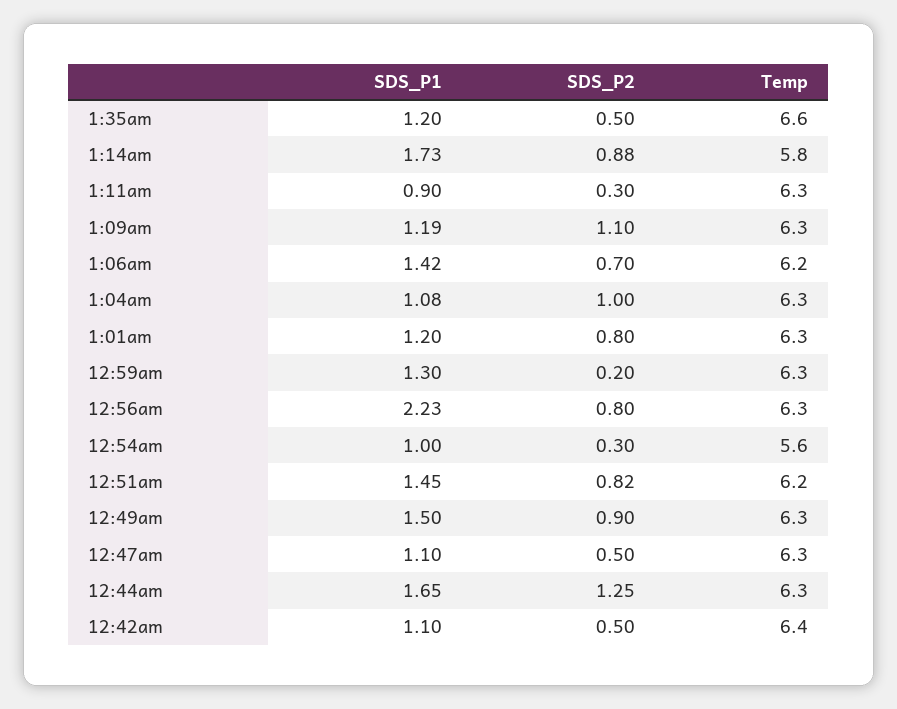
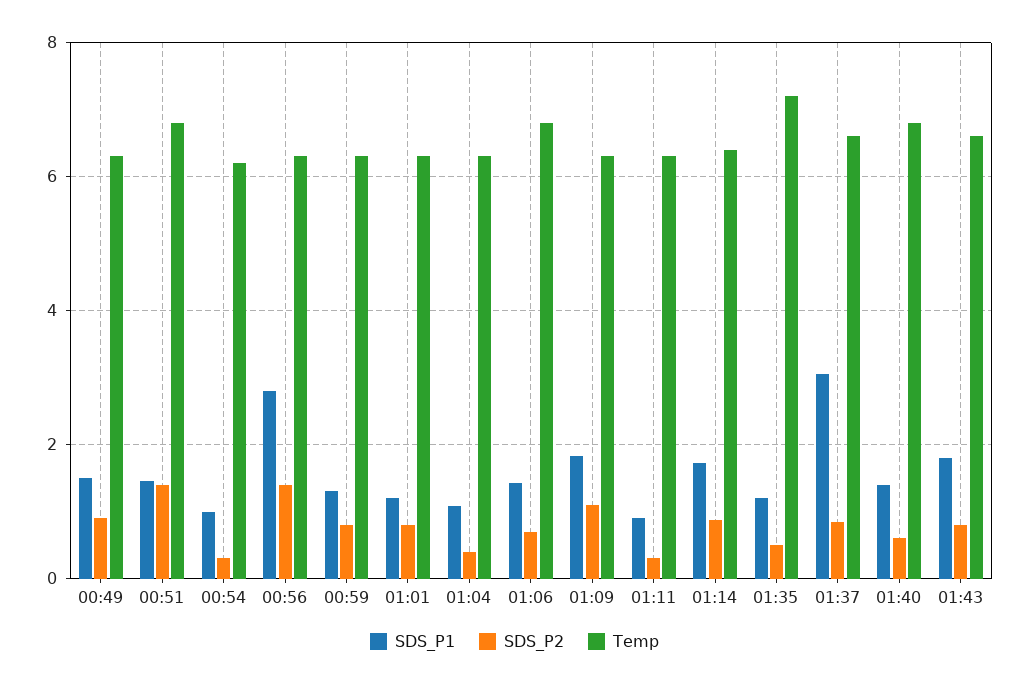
Temp, 1:35am: 6.6 -> 7.2
Temp, 1:14am: 5.8 -> 6.4
SDS_P1, 1:09am: 1.19 -> 1.8
Temp, 1:06am: 6.2 -> 6.8
SDS_P2, 1:04am: 1 -> 0.4
SDS_P2, 12:59am: 0.2 -> 0.8
SDS_P1, 12:56am: 2.23 -> 2.8
SDS_P2, 12:56am: 0.8 -> 1.4
Temp, 12:54am: 5.6 -> 6.2
SDS_P2, 12:51am: 0.82 -> 1.4
Temp, 12:51am: 6.2 -> 6.8
SDS_P1, 12:47am: 1.1 -> none
SDS_P2, 12:47am: 0.5 -> none
Temp, 12:47am: 6.3 -> none
SDS_P1, 12:44am: 1.65 -> none
SDS_P2, 12:44am: 1.25 -> none
Temp, 12:44am: 6.3 -> none
SDS_P1, 12:42am: 1.1 -> none
SDS_P2, 12:42am: 0.5 -> none
Temp, 12:42am: 6.4 -> none
SDS_P1, 01:37: none -> 3
SDS_P2, 01:37: none -> 0.8
Temp, 01:37: none -> 6.6
SDS_P1, 01:40: none -> 1.4
SDS_P2, 01:40: none -> 0.6
Temp, 01:40: none -> 6.8
SDS_P1, 01:43: none -> 1.8
SDS_P2, 01:43: none -> 0.8
Temp, 01:43: none -> 6.6

